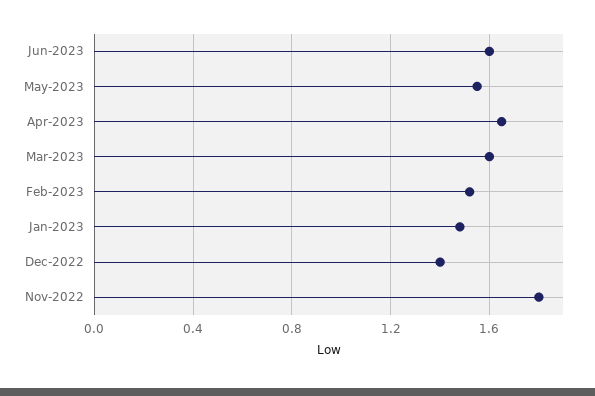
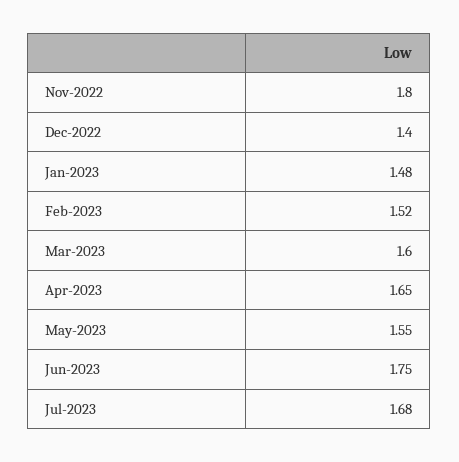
Jun-2023: 1.6 -> 1.75
Jul-2023: none -> 1.68

